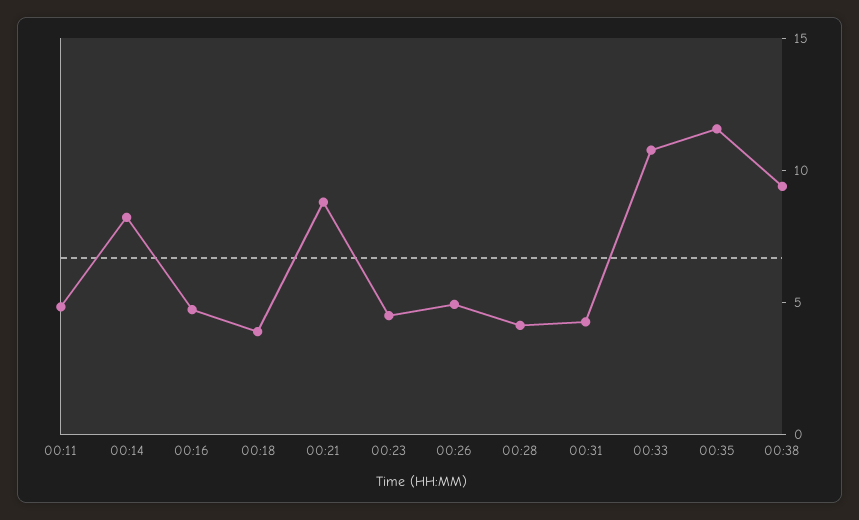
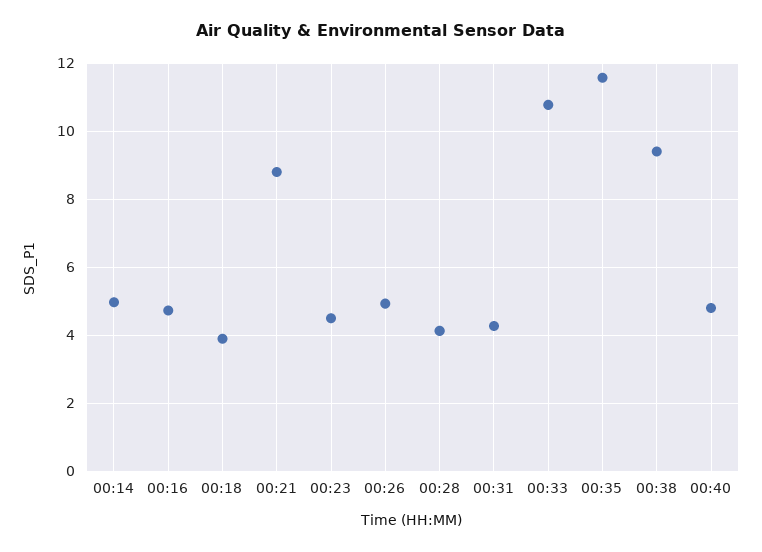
00:11: 5 -> none
00:14: 8 -> 5
00:40: none -> 4.8

